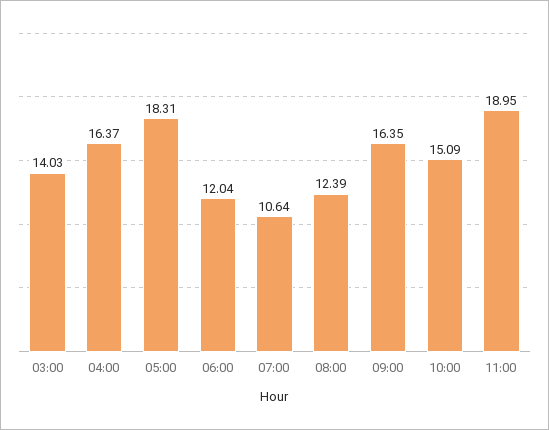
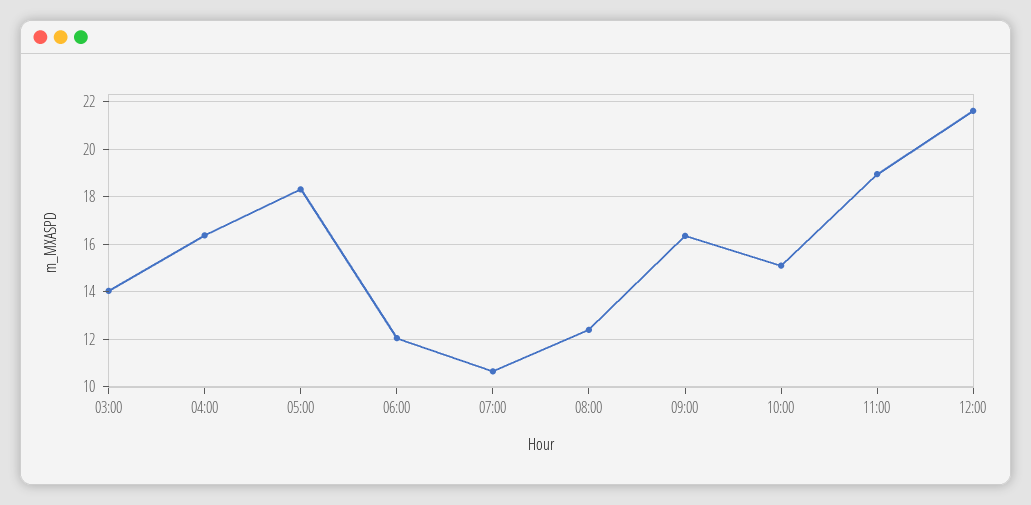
12:00: none -> 21.5

